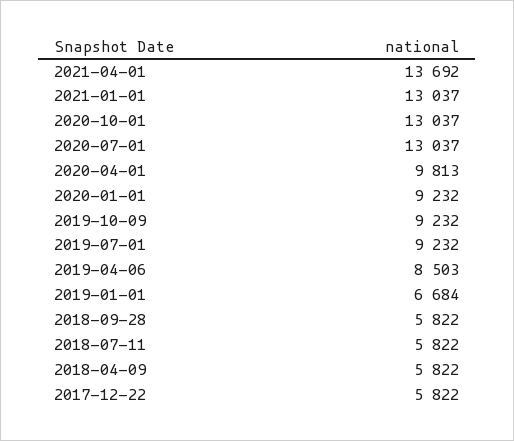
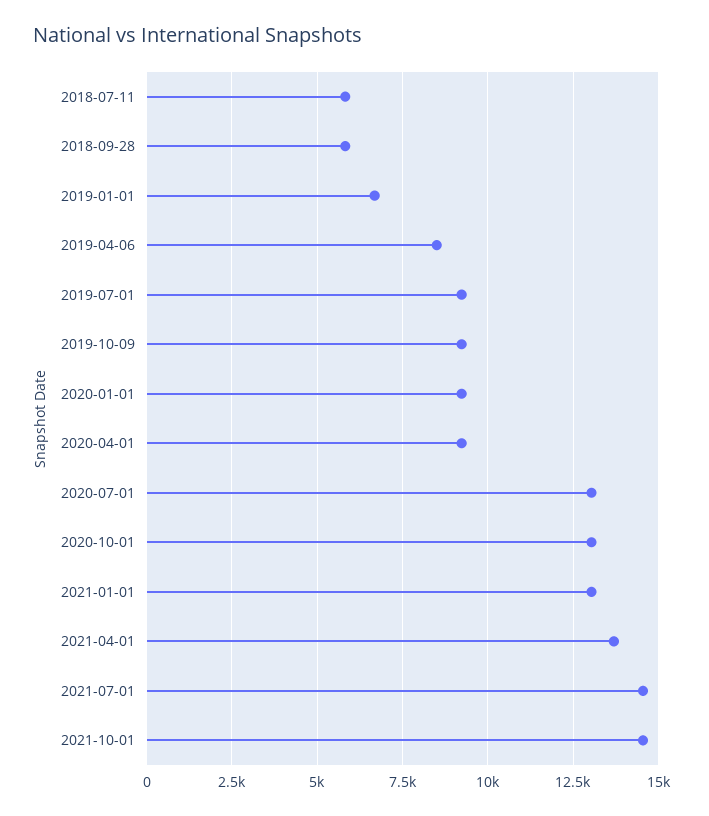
2020-04-01: 9813 -> 9250
2018-04-09: 5822 -> none
2017-12-22: 5822 -> none
2021-07-01: none -> 14500
2021-10-01: none -> 14500

